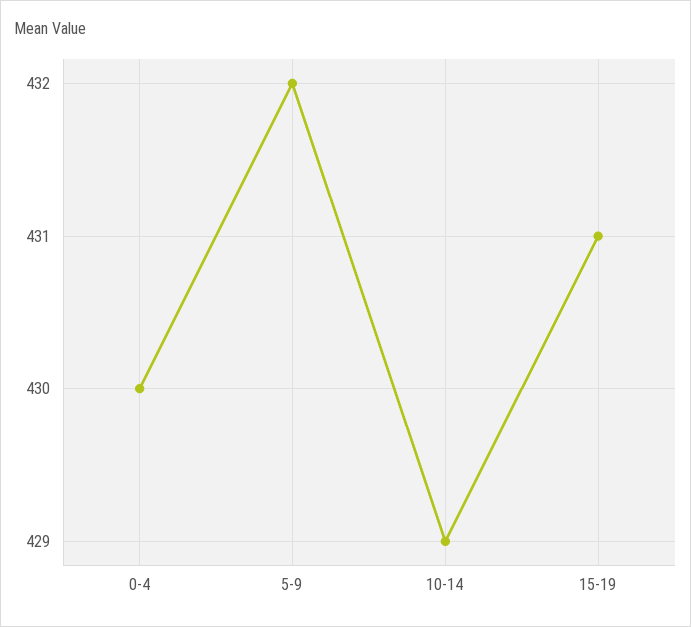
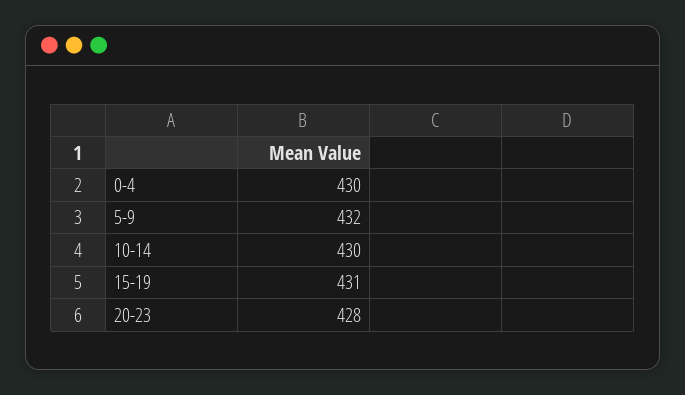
10-14: 429 -> 430
20-23: none -> 428

